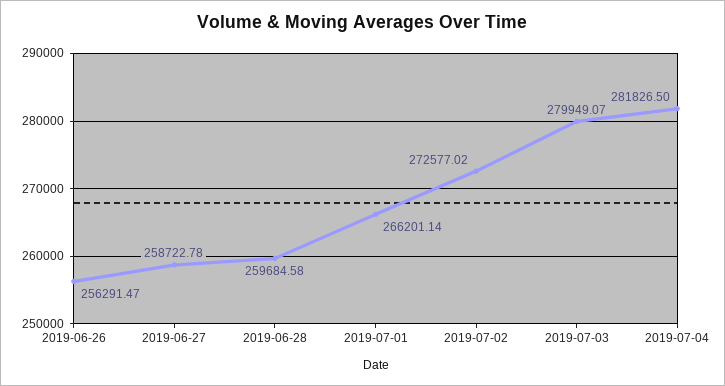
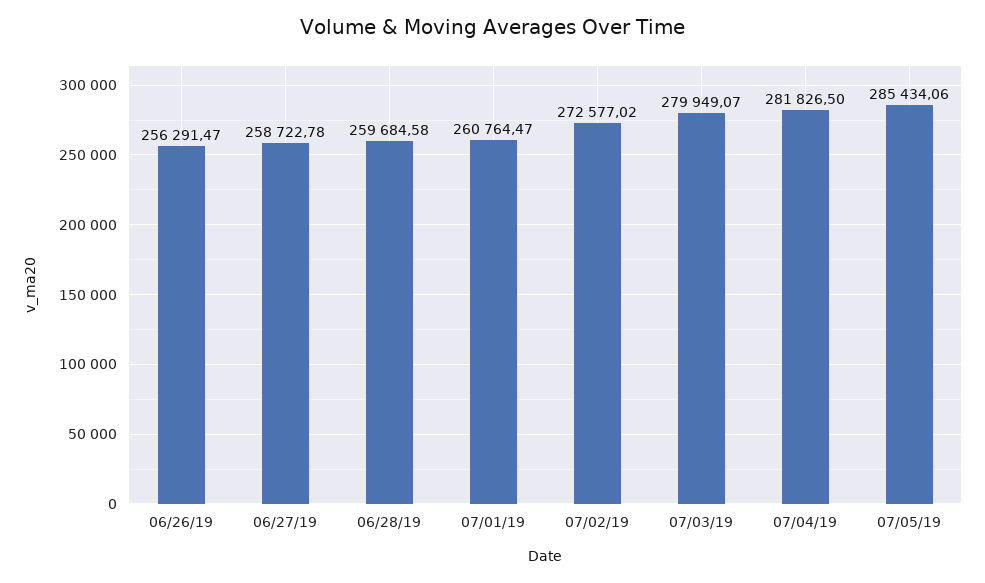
2019-07-01: 266201.14 -> 260764.47
07/05/19: none -> 285434.06

